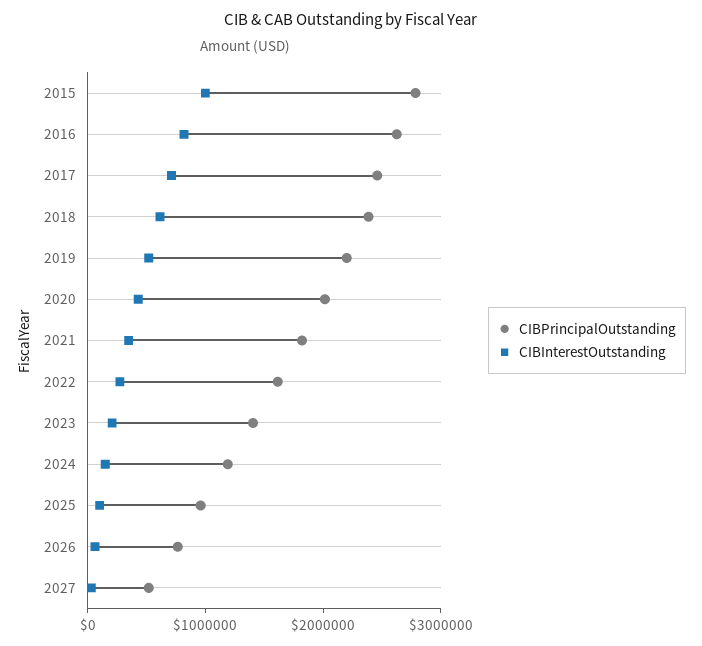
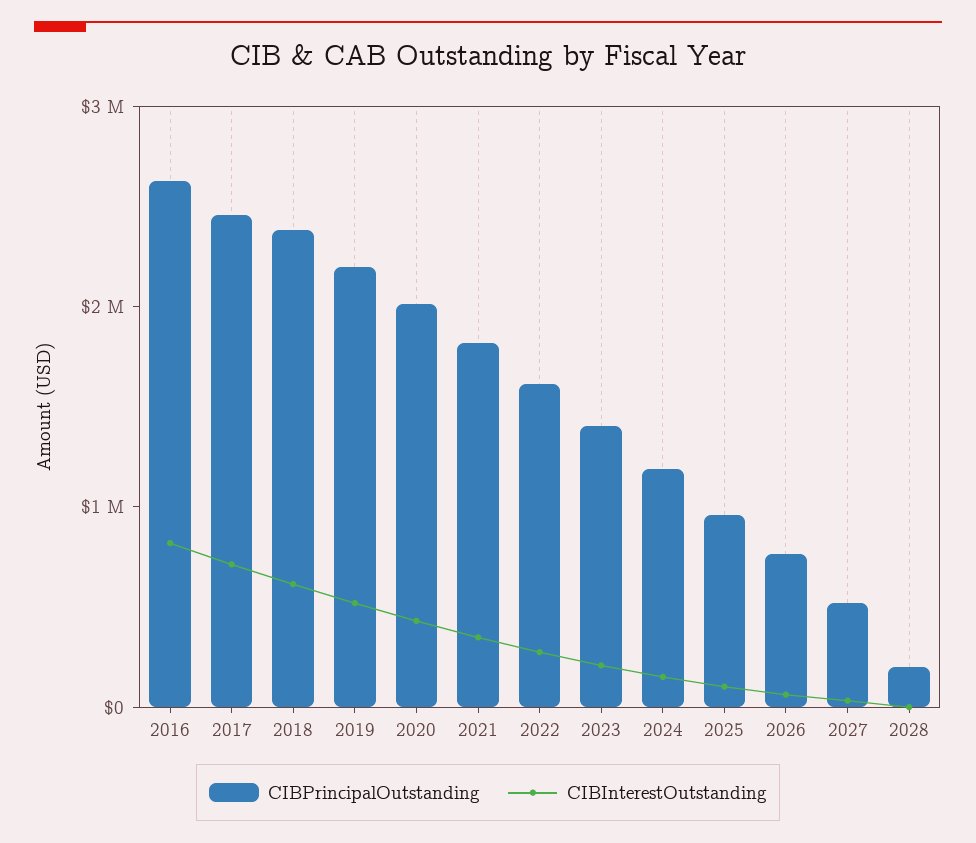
CIBPrincipalOutstanding, 2015: 2800000 -> none
CIBInterestOutstanding, 2015: 1000000 -> none
CIBPrincipalOutstanding, 2028: none -> 200000
CIBInterestOutstanding, 2028: none -> 0

